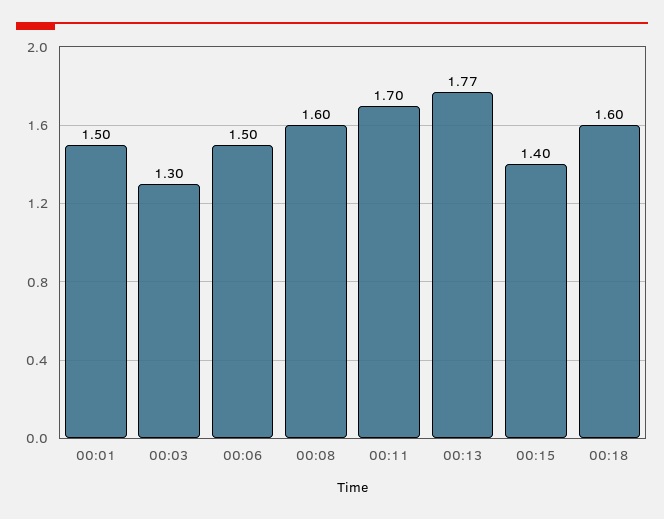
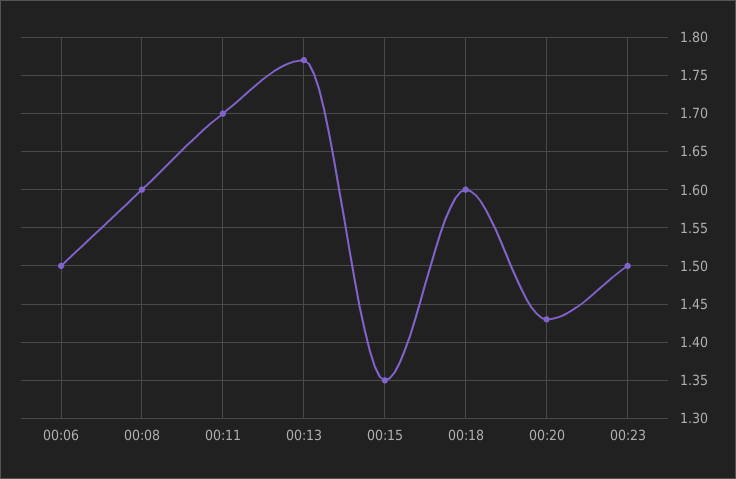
00:01: 1.5 -> none
00:03: 1.3 -> none
00:15: 1.4 -> 1.35
00:20: none -> 1.43
00:23: none -> 1.5

